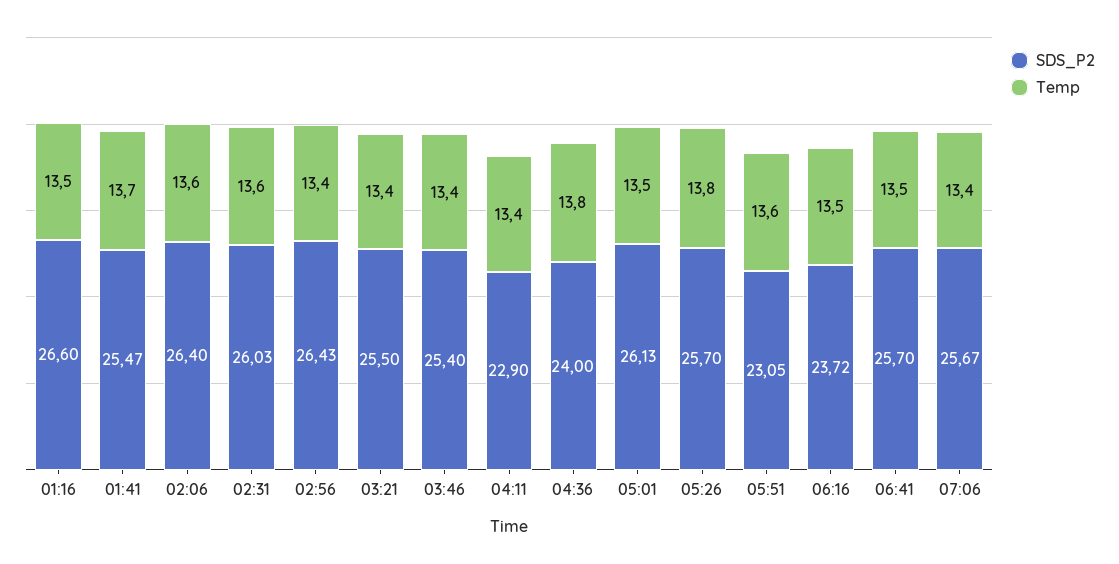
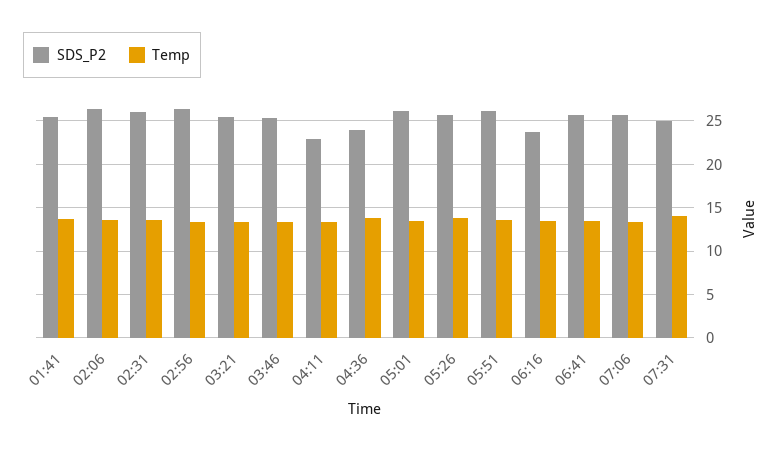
SDS_P2, 01:16: 26.6 -> none
Temp, 01:16: 13.5 -> none
SDS_P2, 05:51: 23.05 -> 26
SDS_P2, 07:31: none -> 25
Temp, 07:31: none -> 14

